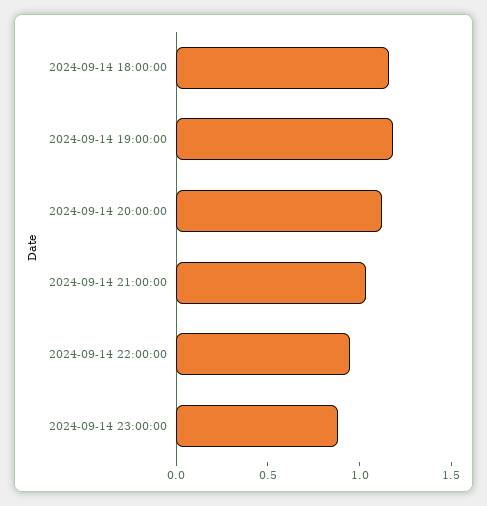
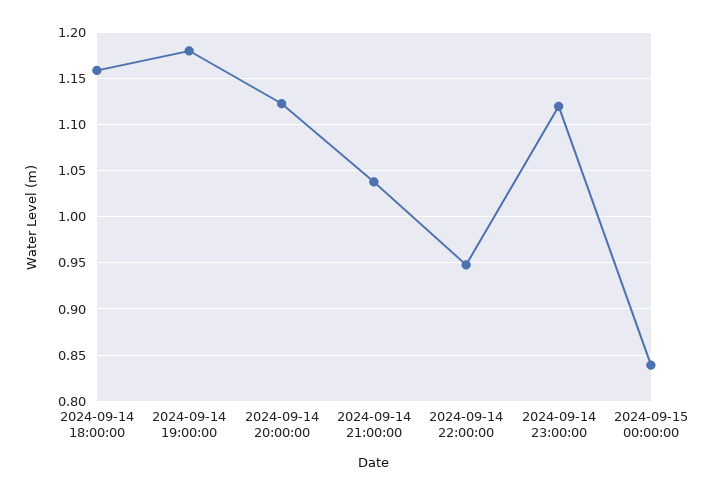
2024-09-14 23:00:00: 0.9 -> 1.12
2024-09-15 00:00:00: none -> 0.84

